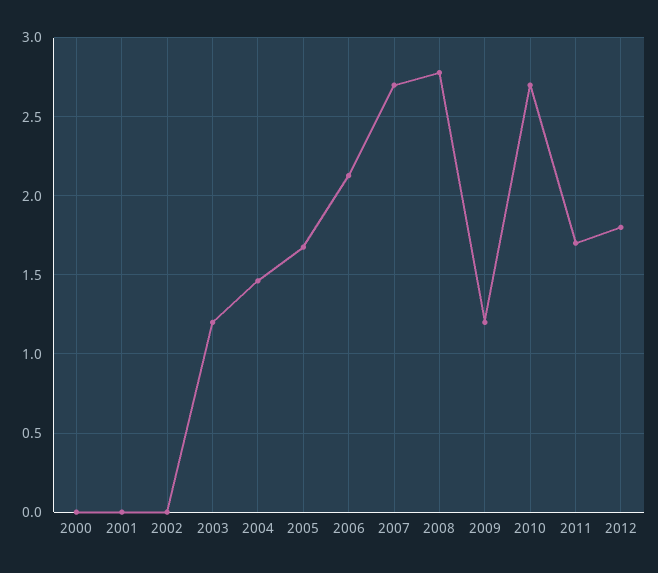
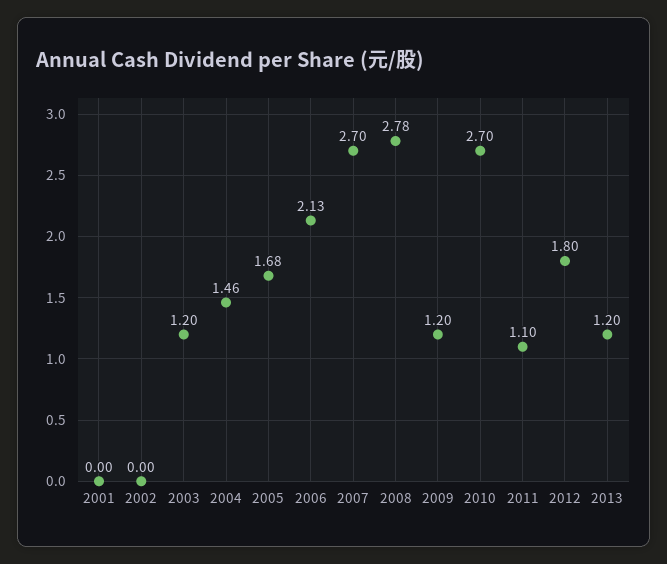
2000: 0 -> none
2011: 1.7 -> 1.1
2013: none -> 1.2

